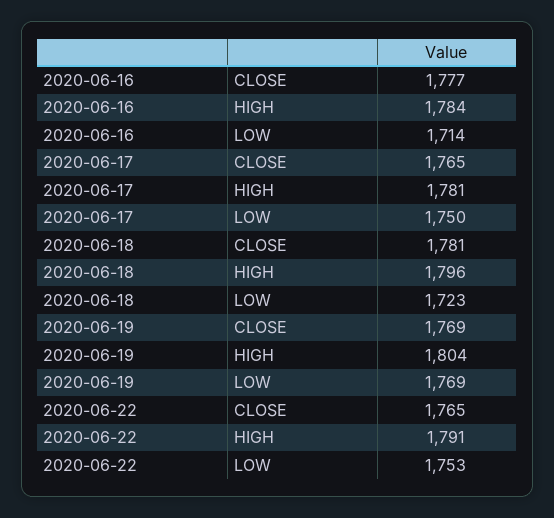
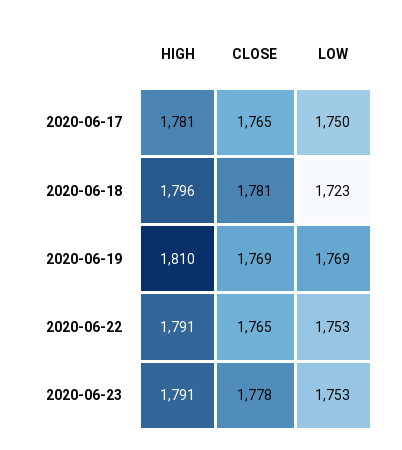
2020-06-16, CLOSE: 1777 -> none
2020-06-16, HIGH: 1784 -> none
2020-06-16, LOW: 1714 -> none
2020-06-19, HIGH: 1804 -> 1810
2020-06-23, HIGH: none -> 1791
2020-06-23, CLOSE: none -> 1778
2020-06-23, LOW: none -> 1753

